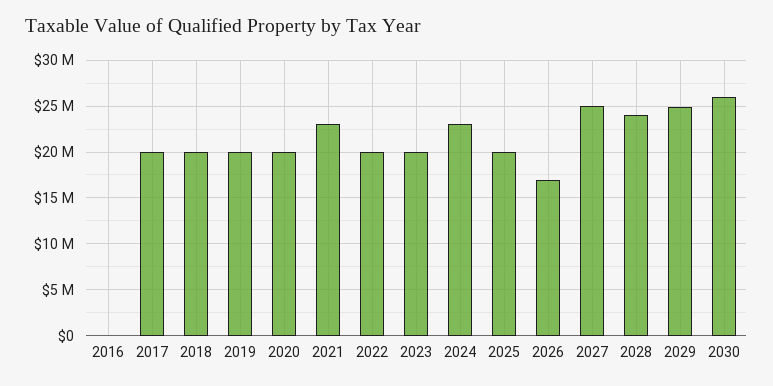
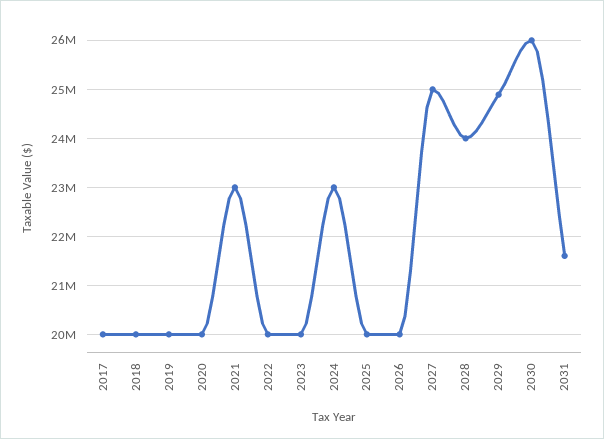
2016: 0 -> none
2026: 17000000 -> 20000000
2031: none -> 21600000

